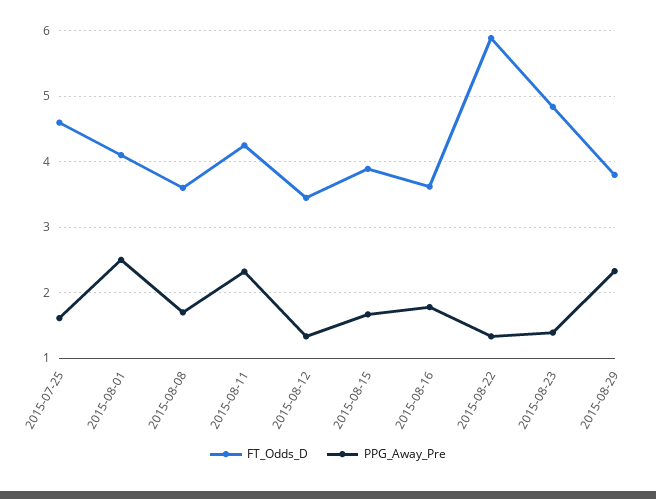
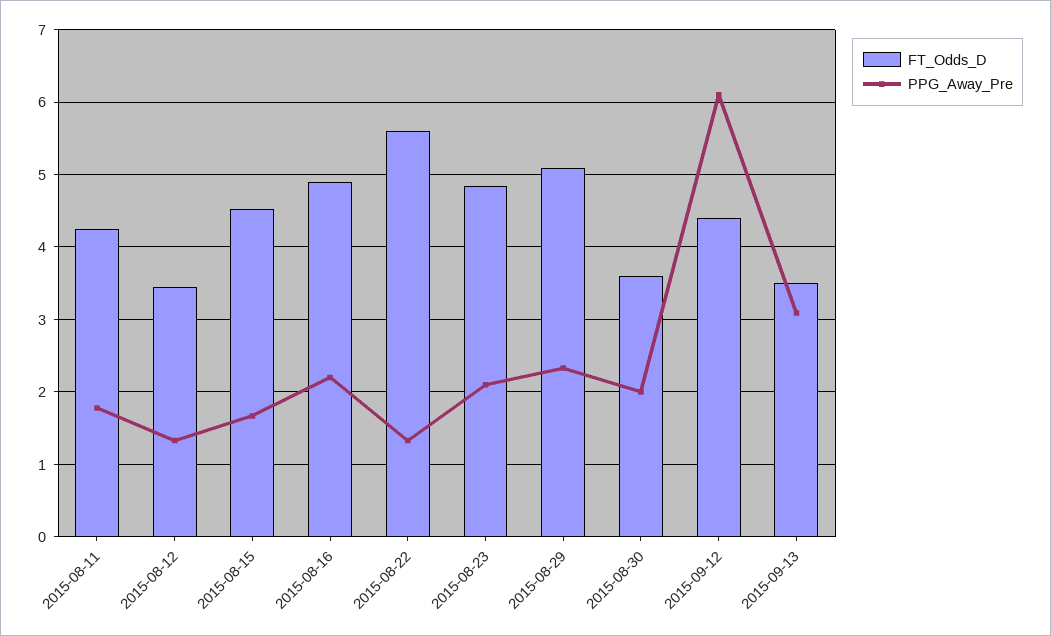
FT_Odds_D, 2015-07-25: 4.6 -> none
PPG_Away_Pre, 2015-07-25: 1.6 -> none
FT_Odds_D, 2015-08-01: 4.1 -> none
PPG_Away_Pre, 2015-08-01: 2.5 -> none
FT_Odds_D, 2015-08-08: 3.6 -> none
PPG_Away_Pre, 2015-08-08: 1.7 -> none
PPG_Away_Pre, 2015-08-11: 2.3 -> 1.8
FT_Odds_D, 2015-08-15: 3.9 -> 4.5
FT_Odds_D, 2015-08-16: 3.6 -> 4.9
PPG_Away_Pre, 2015-08-16: 1.8 -> 2.2
FT_Odds_D, 2015-08-22: 5.9 -> 5.6
PPG_Away_Pre, 2015-08-23: 1.4 -> 2.1
FT_Odds_D, 2015-08-29: 3.8 -> 5.1
FT_Odds_D, 2015-08-30: none -> 3.6
PPG_Away_Pre, 2015-08-30: none -> 2
FT_Odds_D, 2015-09-12: none -> 4.4
PPG_Away_Pre, 2015-09-12: none -> 6.1
FT_Odds_D, 2015-09-13: none -> 3.5
PPG_Away_Pre, 2015-09-13: none -> 3.1

